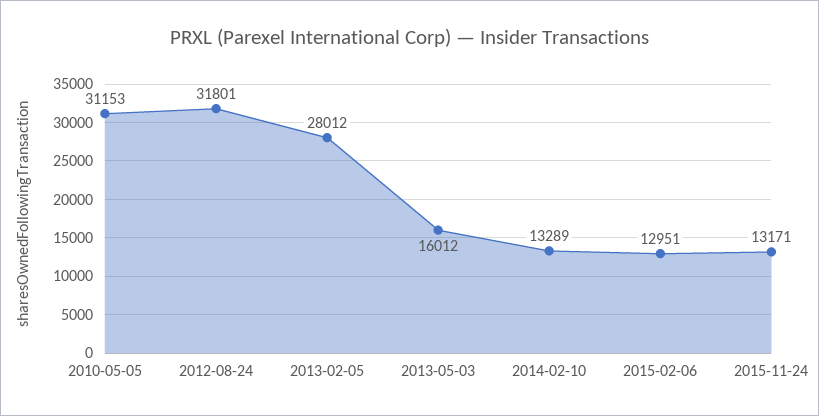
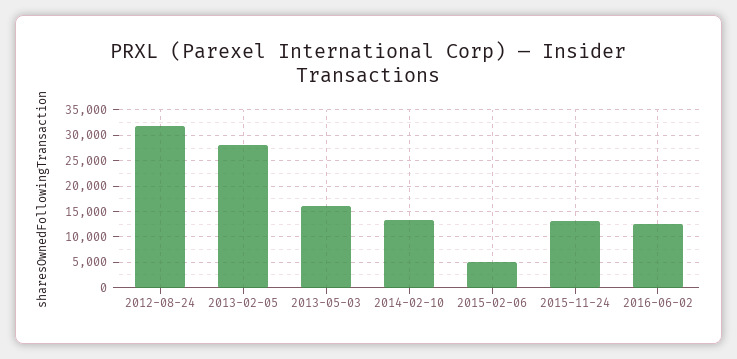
2010-05-05: 31153 -> none
2015-02-06: 12951 -> 5000
2016-06-02: none -> 12500

